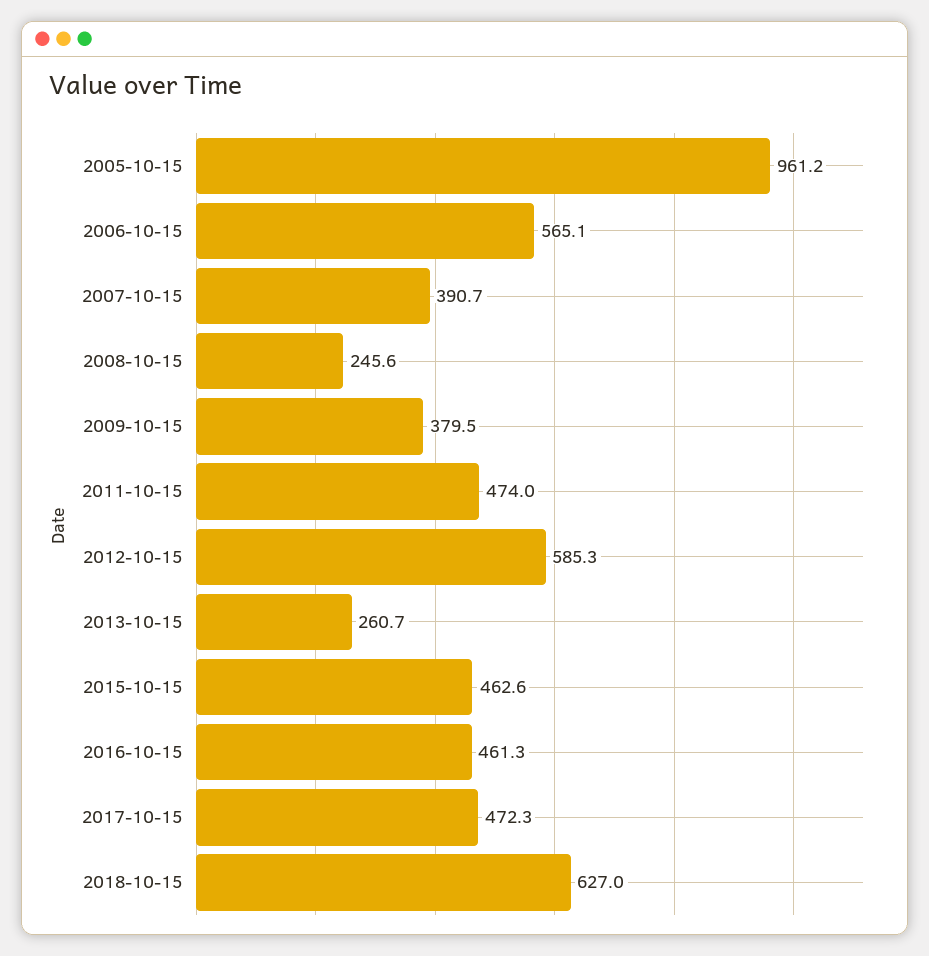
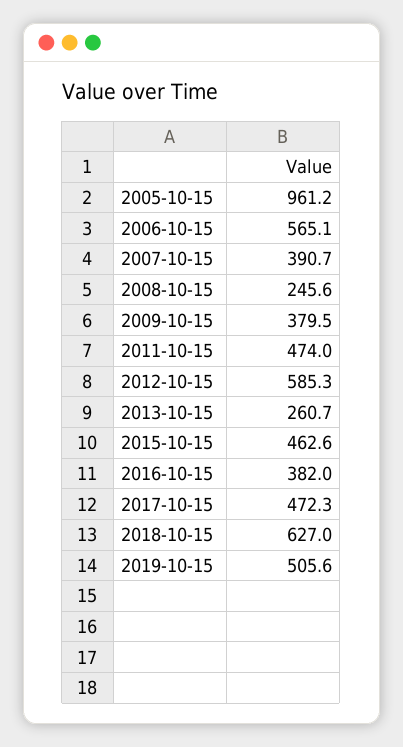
2016-10-15: 461.3 -> 382
2019-10-15: none -> 505.6

